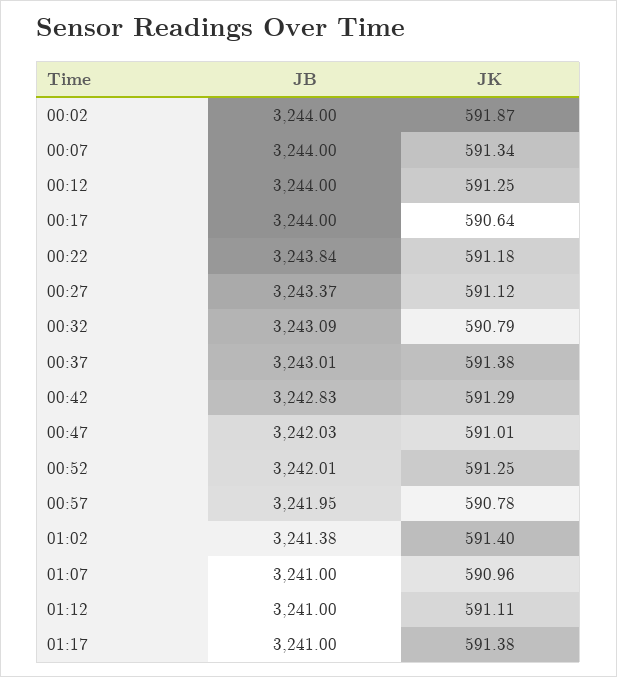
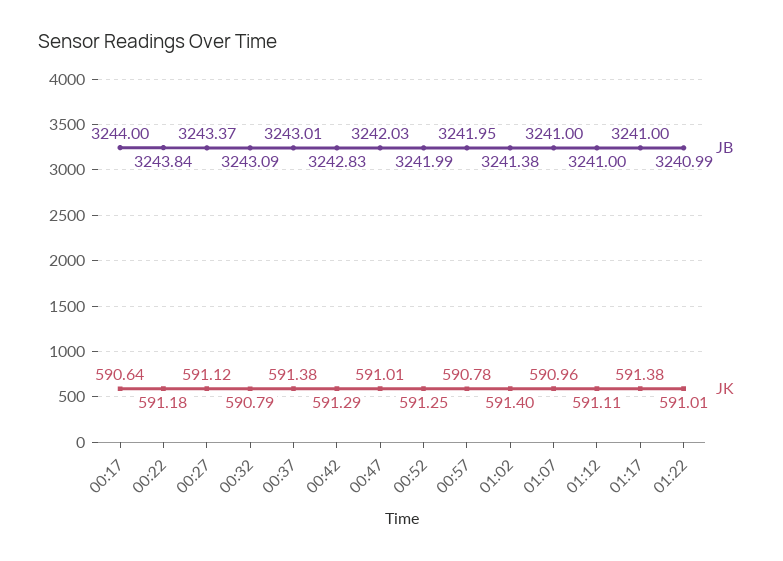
JB, 00:02: 3244 -> none
JK, 00:02: 591.87 -> none
JB, 00:07: 3244 -> none
JK, 00:07: 591.34 -> none
JB, 00:12: 3244 -> none
JK, 00:12: 591.25 -> none
JB, 00:52: 3242.01 -> 3241.99
JB, 01:22: none -> 3240.99
JK, 01:22: none -> 591.01

